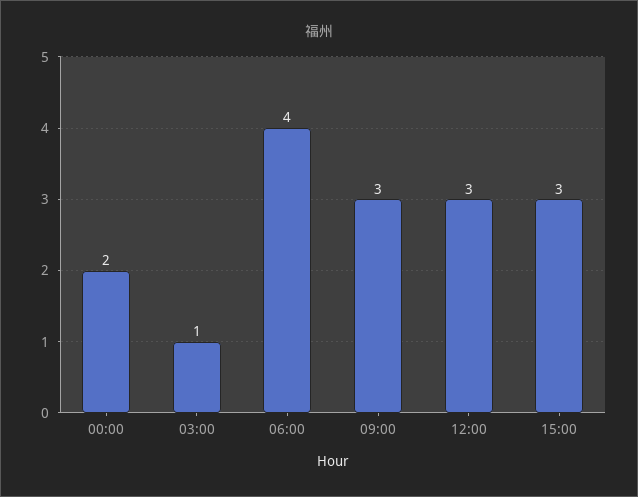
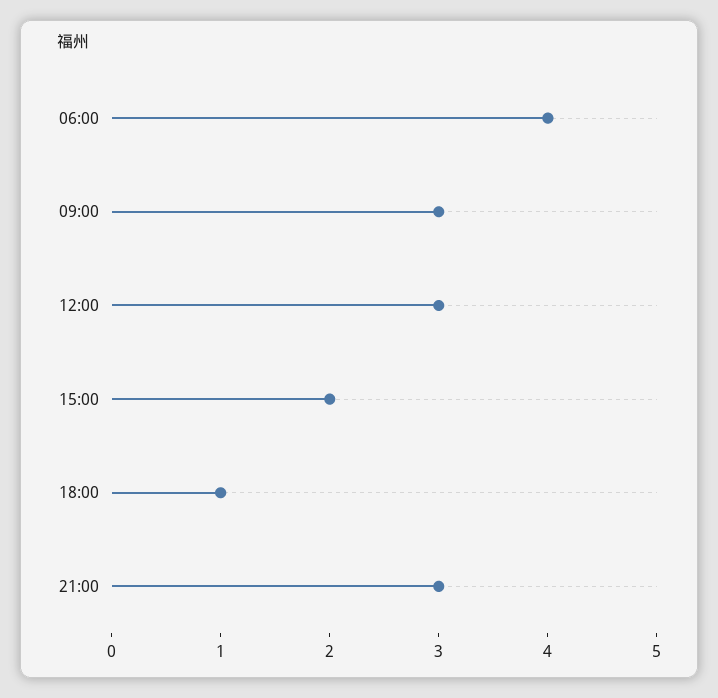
00:00: 2 -> none
03:00: 1 -> none
15:00: 3 -> 2
18:00: none -> 1
21:00: none -> 3

